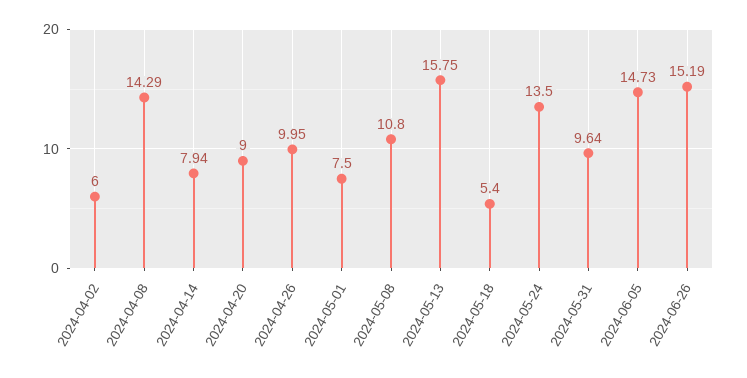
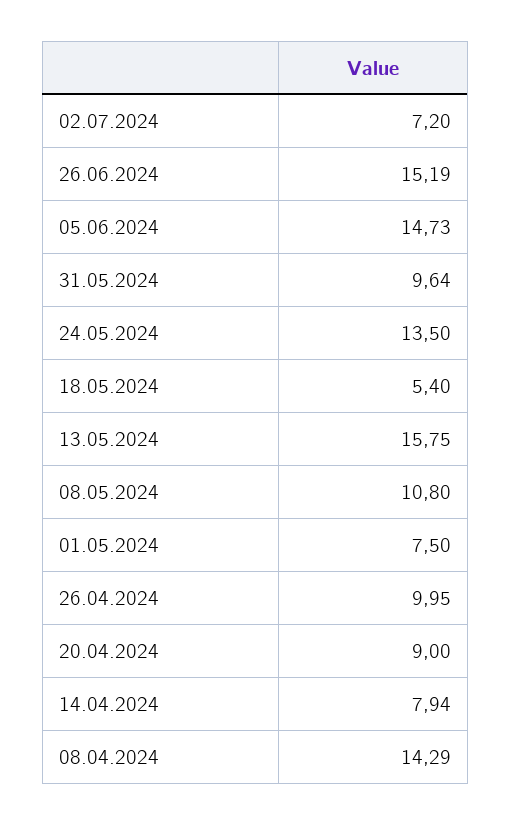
2024-04-02: 6 -> none
02.07.2024: none -> 7.2

